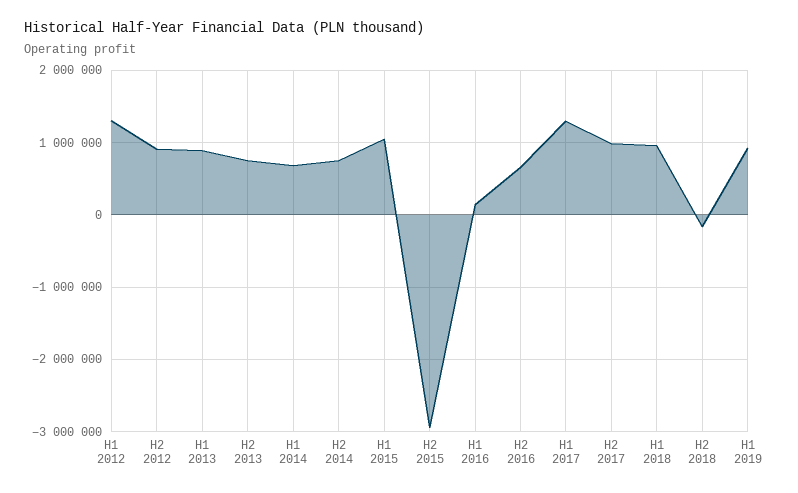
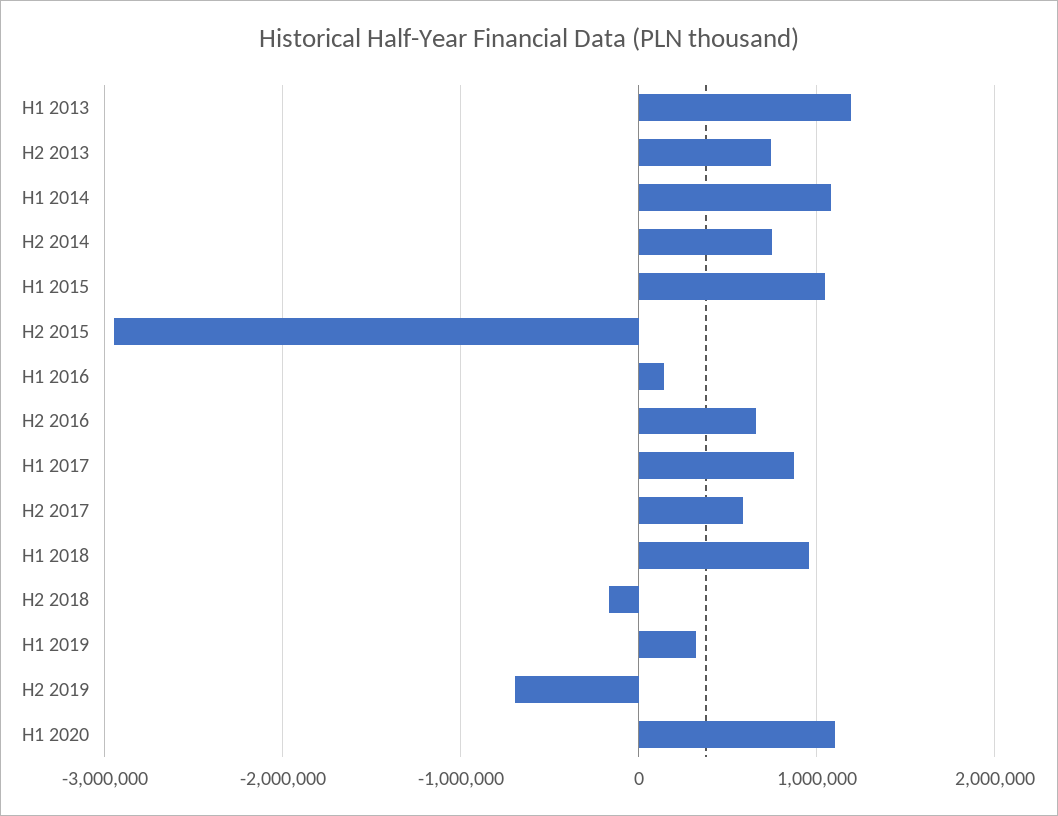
H1 2012: 1300000 -> none
H2 2012: 900000 -> none
H1 2013: 900000 -> 1200000
H1 2014: 700000 -> 1100000
H1 2017: 1300000 -> 900000
H2 2017: 1000000 -> 600000
H1 2019: 900000 -> 300000
H2 2019: none -> -700000
H1 2020: none -> 1100000

